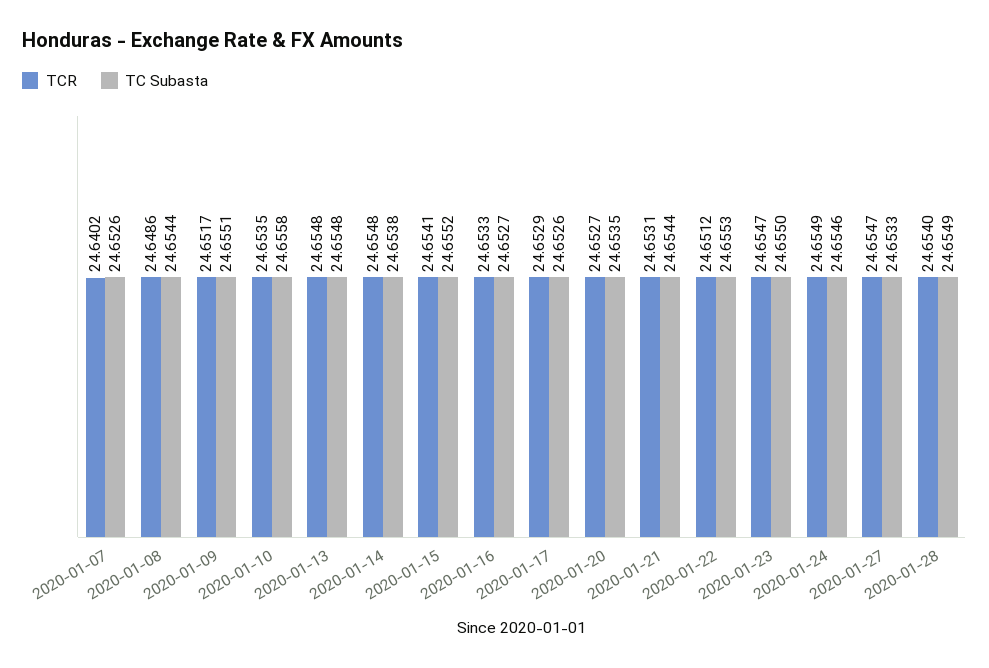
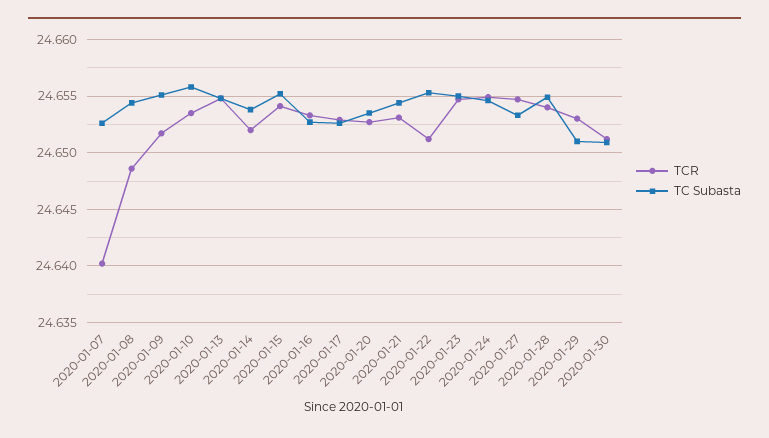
TCR, 2020-01-14: 24.6548 -> 24.652
TCR, 2020-01-29: none -> 24.653
TC Subasta, 2020-01-29: none -> 24.651
TCR, 2020-01-30: none -> 24.651
TC Subasta, 2020-01-30: none -> 24.651

